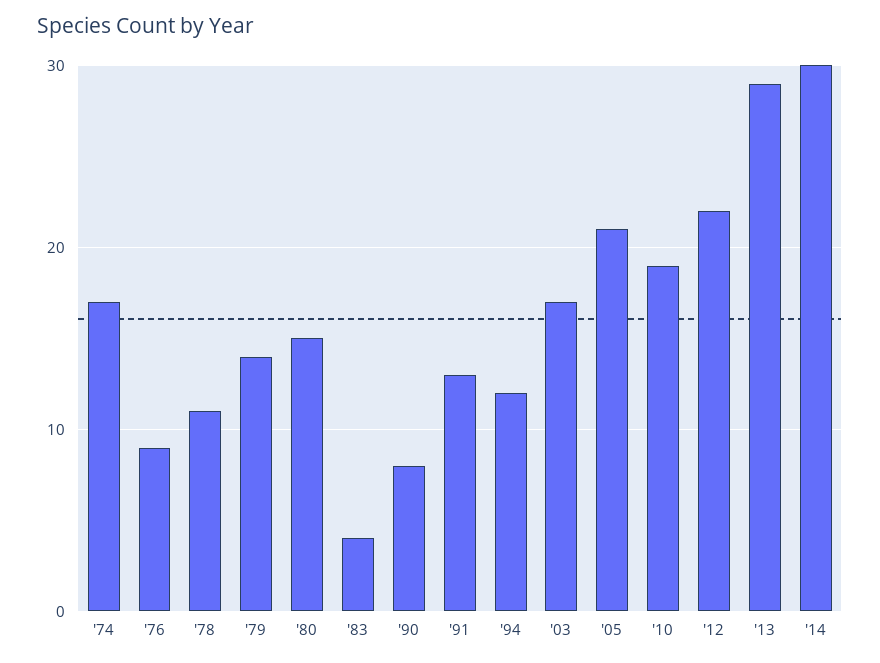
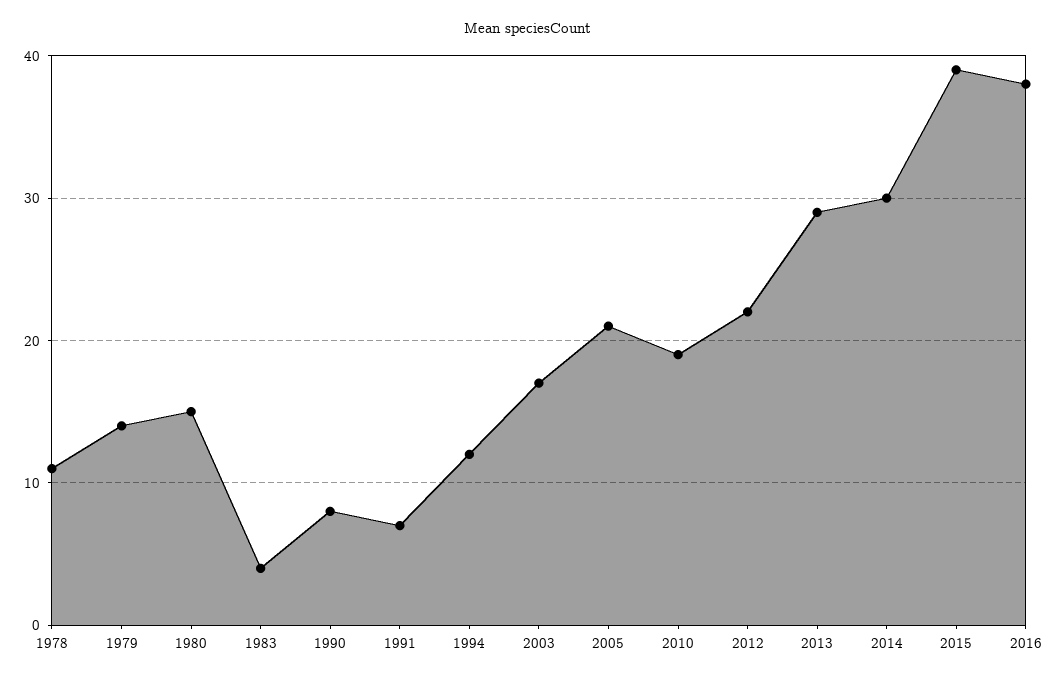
'74: 17 -> none
'76: 9 -> none
'91: 13 -> 7
2015: none -> 39
2016: none -> 38

